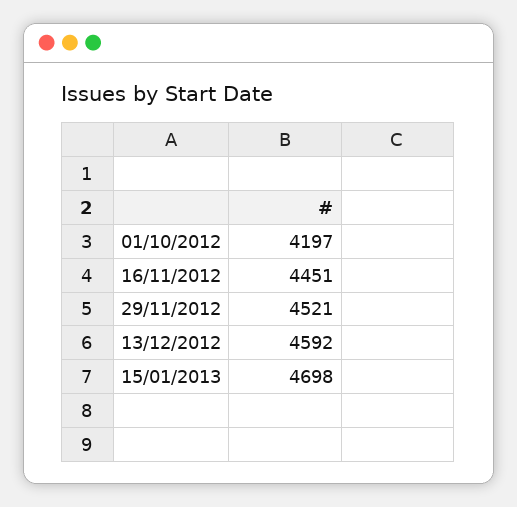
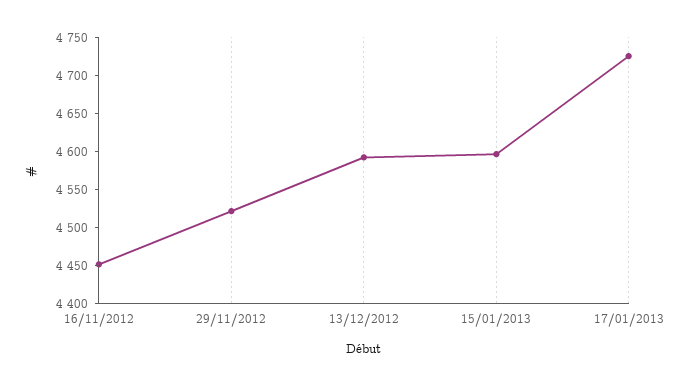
01/10/2012: 4197 -> none
15/01/2013: 4698 -> 4600
17/01/2013: none -> 4725

